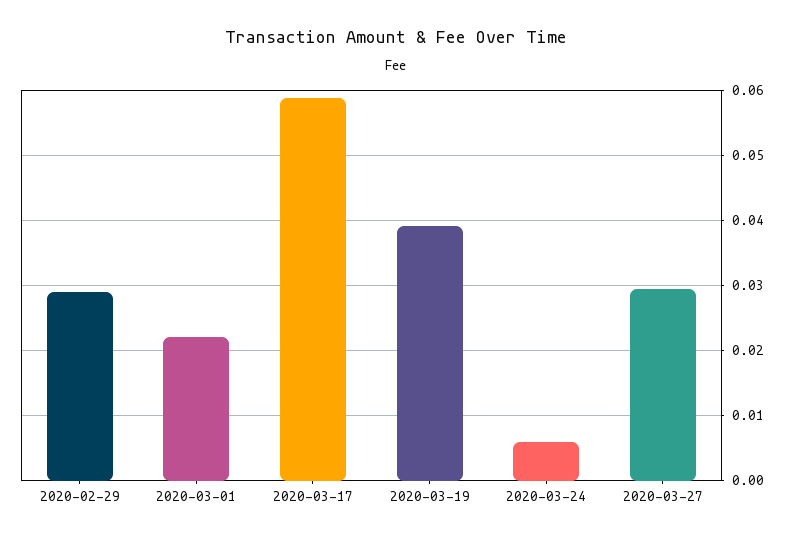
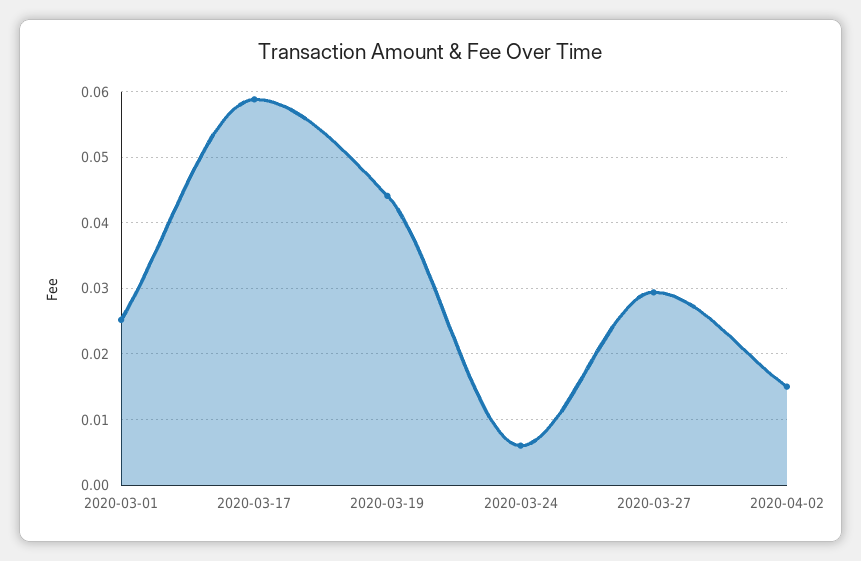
2020-02-29: 0.029 -> none
2020-03-01: 0.022 -> 0.025
2020-03-19: 0.039 -> 0.044
2020-04-02: none -> 0.015

